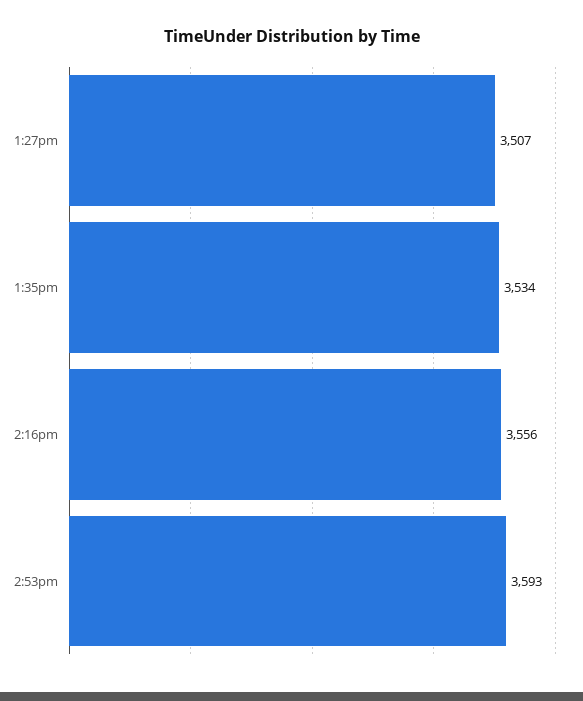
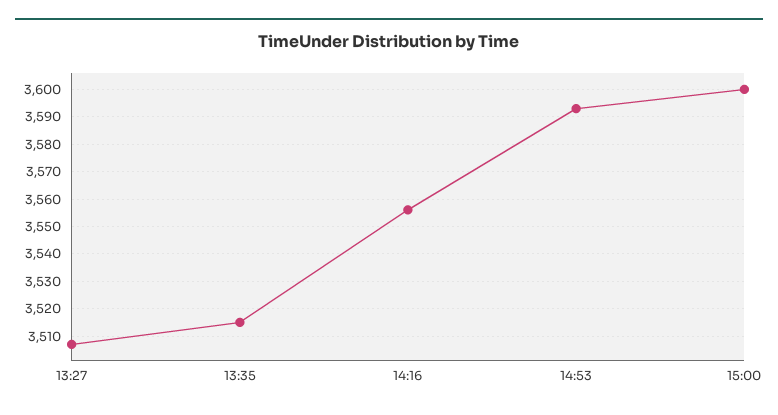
1:35pm: 3534 -> 3515
15:00: none -> 3600

